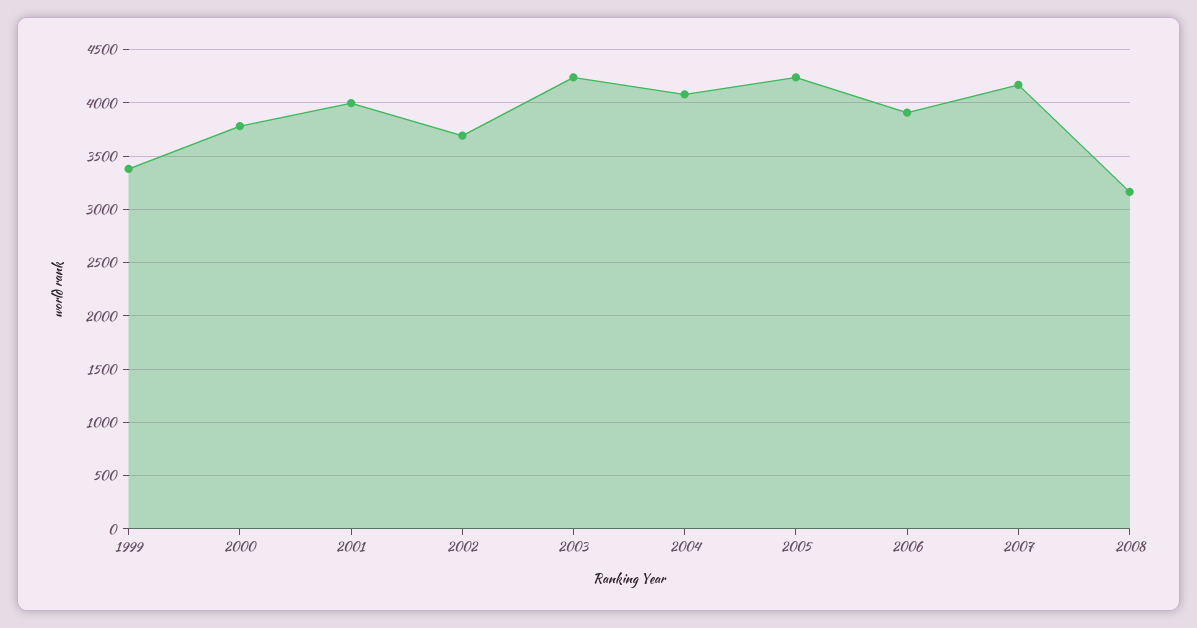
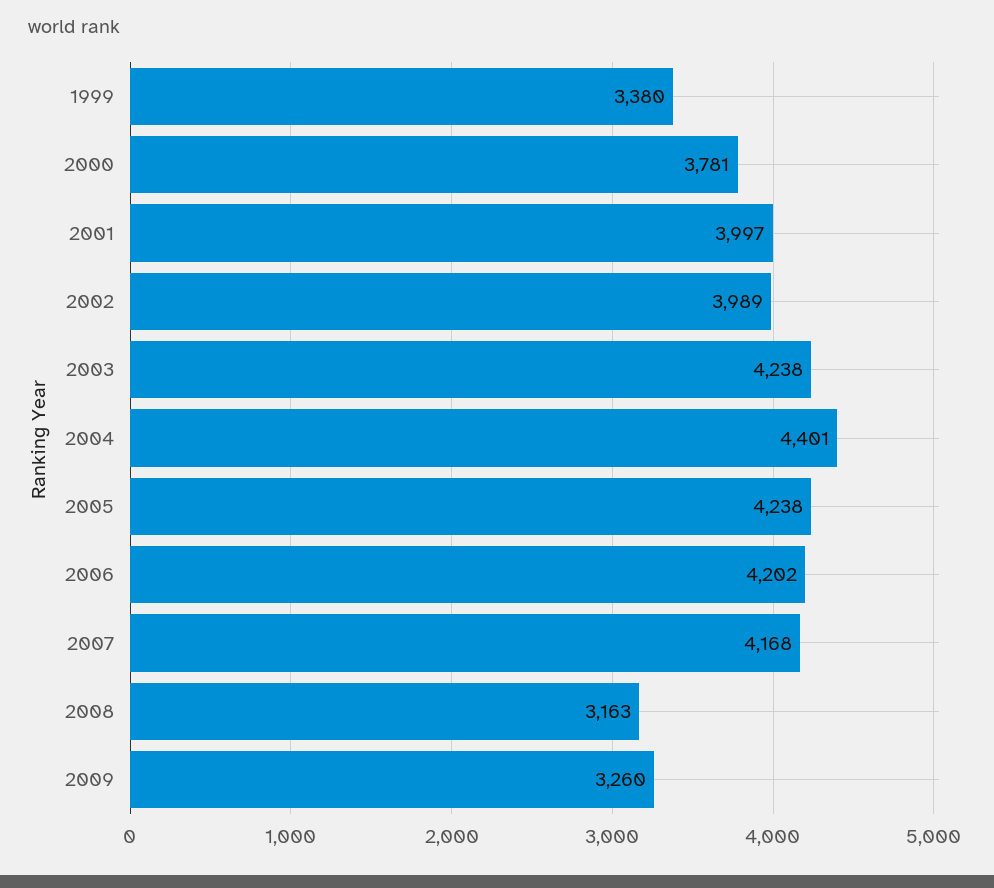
2002: 3700 -> 3989
2004: 4100 -> 4401
2006: 3900 -> 4202
2009: none -> 3260

